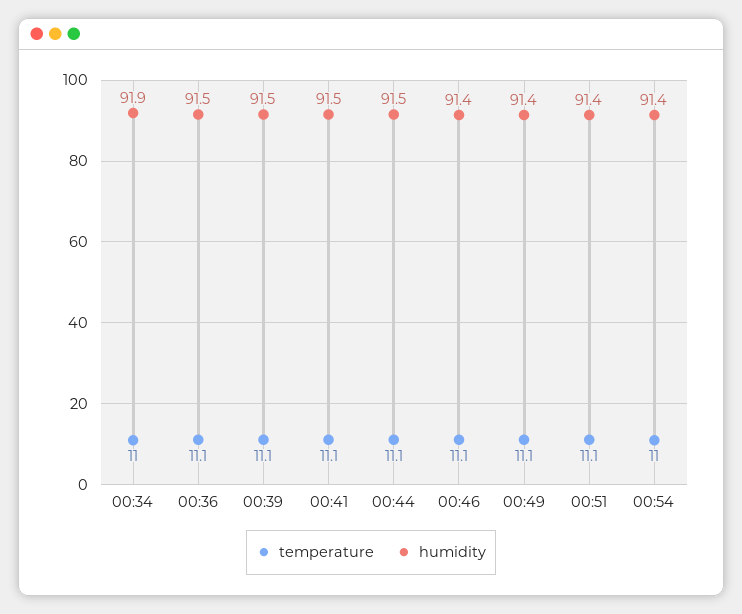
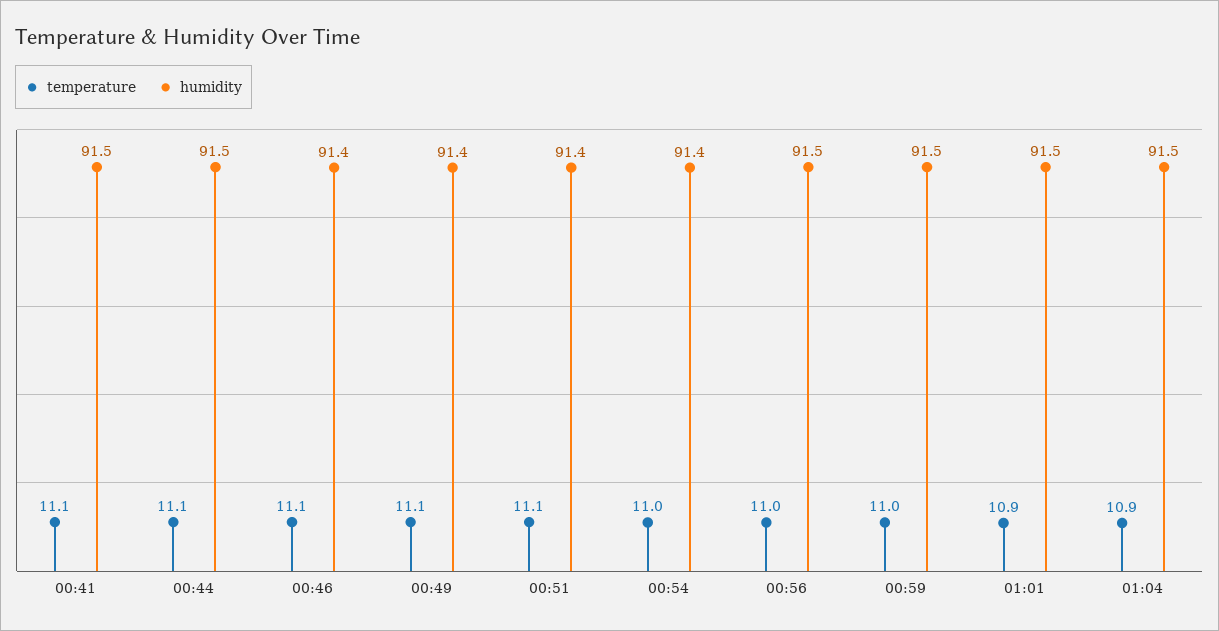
temperature, 00:34: 11 -> none
humidity, 00:34: 91.9 -> none
temperature, 00:36: 11.1 -> none
humidity, 00:36: 91.5 -> none
temperature, 00:39: 11.1 -> none
humidity, 00:39: 91.5 -> none
temperature, 00:56: none -> 11
humidity, 00:56: none -> 91.5
temperature, 00:59: none -> 11
humidity, 00:59: none -> 91.5
temperature, 01:01: none -> 10.9
humidity, 01:01: none -> 91.5
temperature, 01:04: none -> 10.9
humidity, 01:04: none -> 91.5

